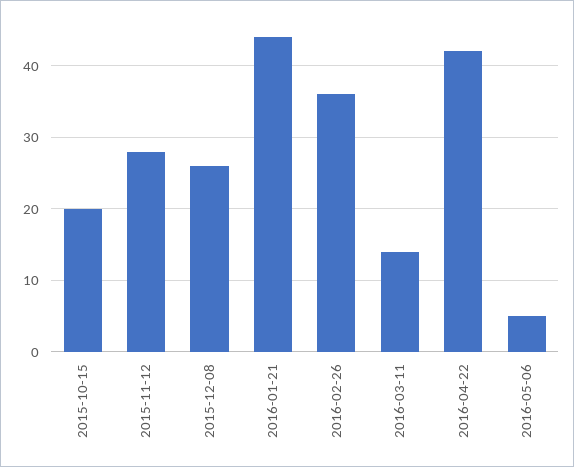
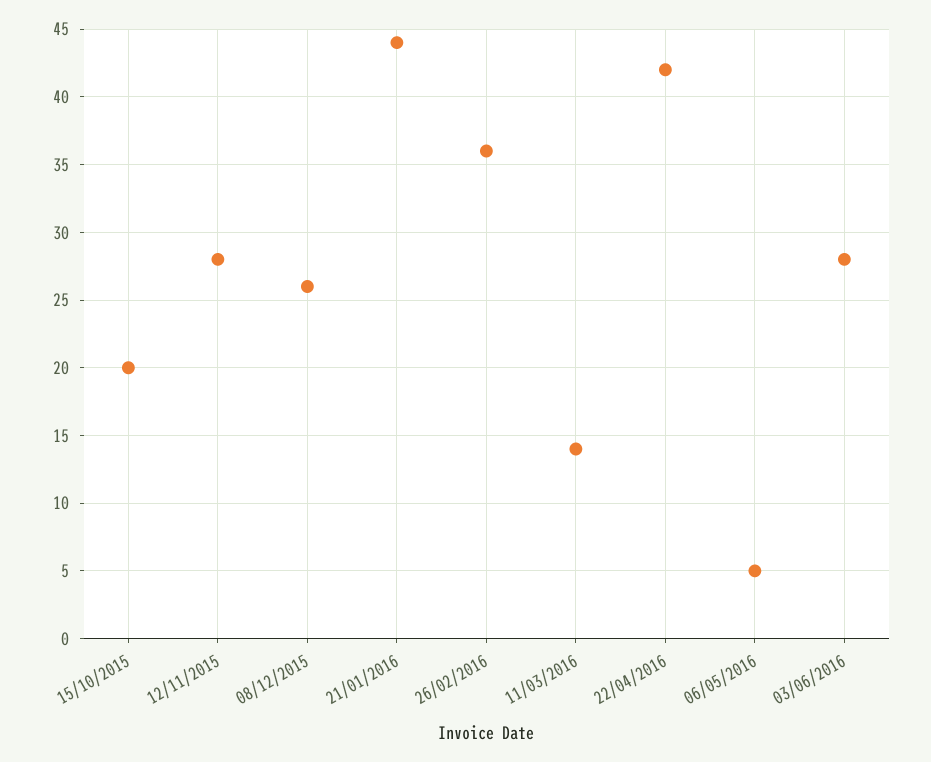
03/06/2016: none -> 28

